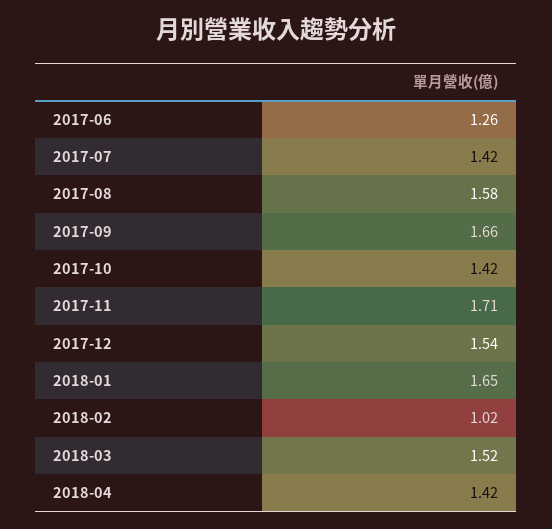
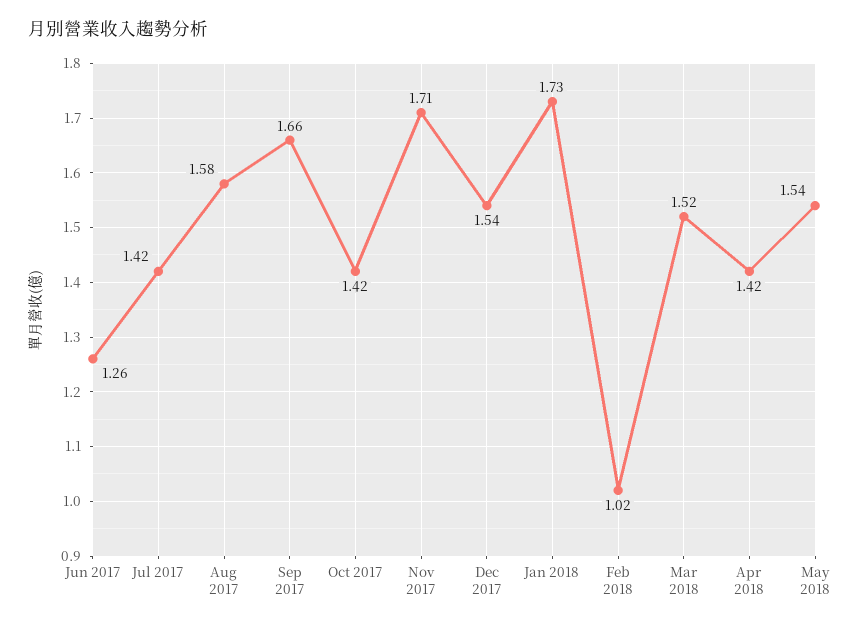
2018-01: 1.65 -> 1.73
May 2018: none -> 1.54

